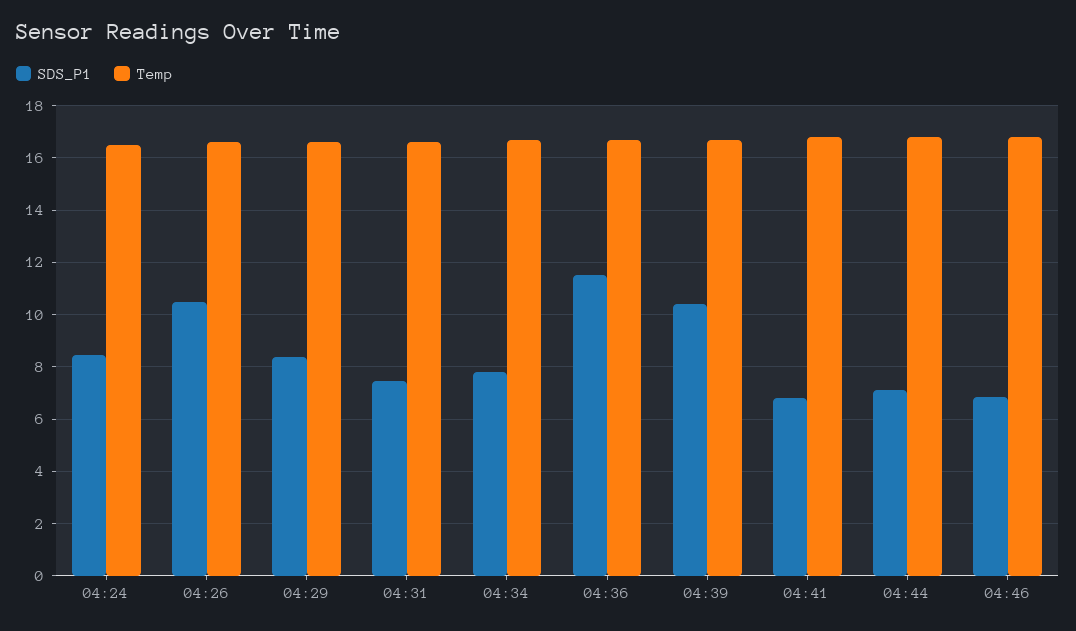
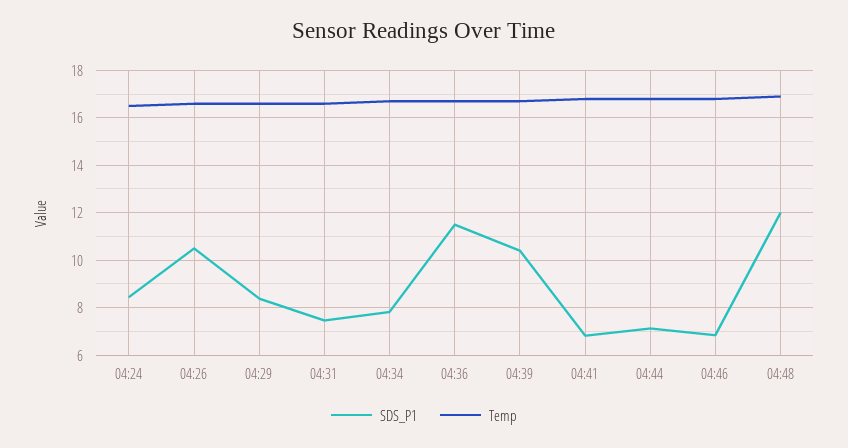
SDS_P1, 04:48: none -> 12
Temp, 04:48: none -> 17

